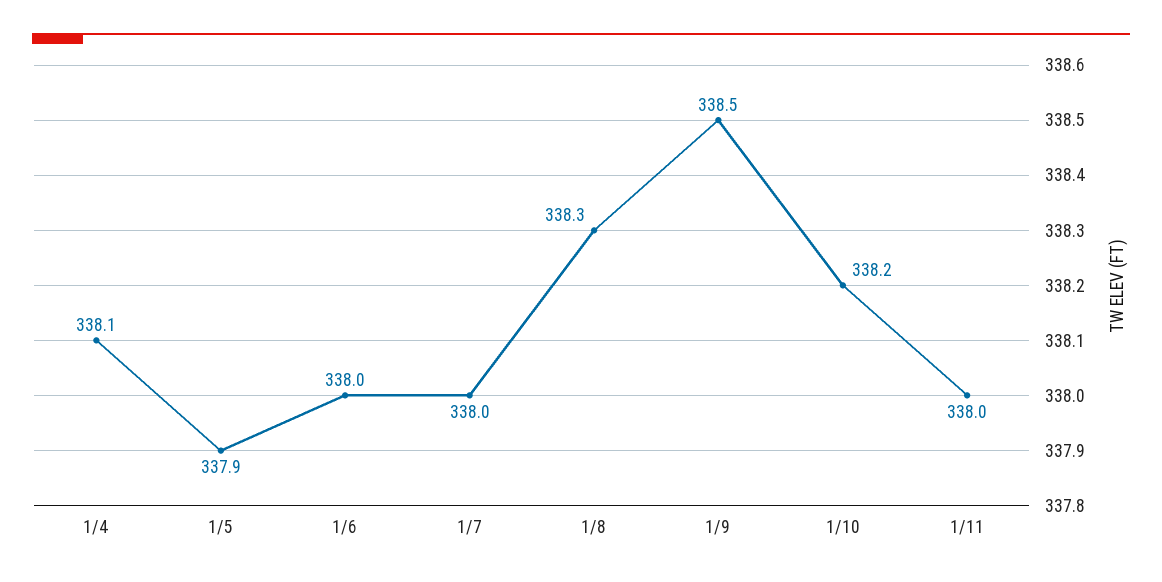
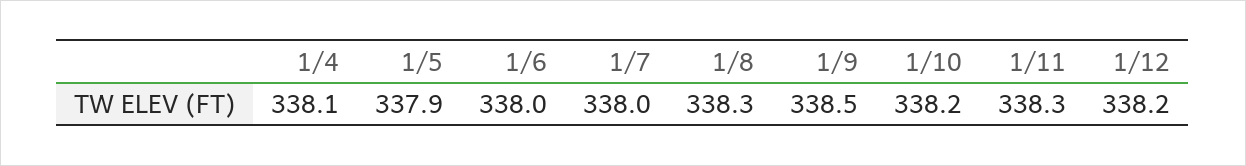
1/11: 338 -> 338.3
1/12: none -> 338.2

